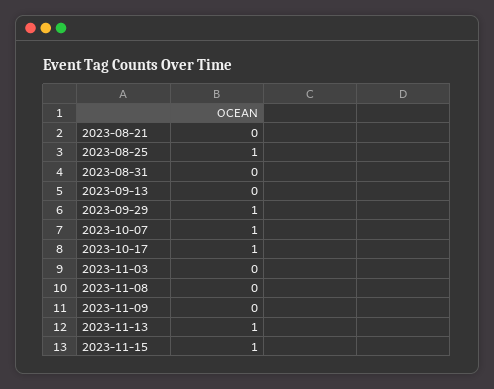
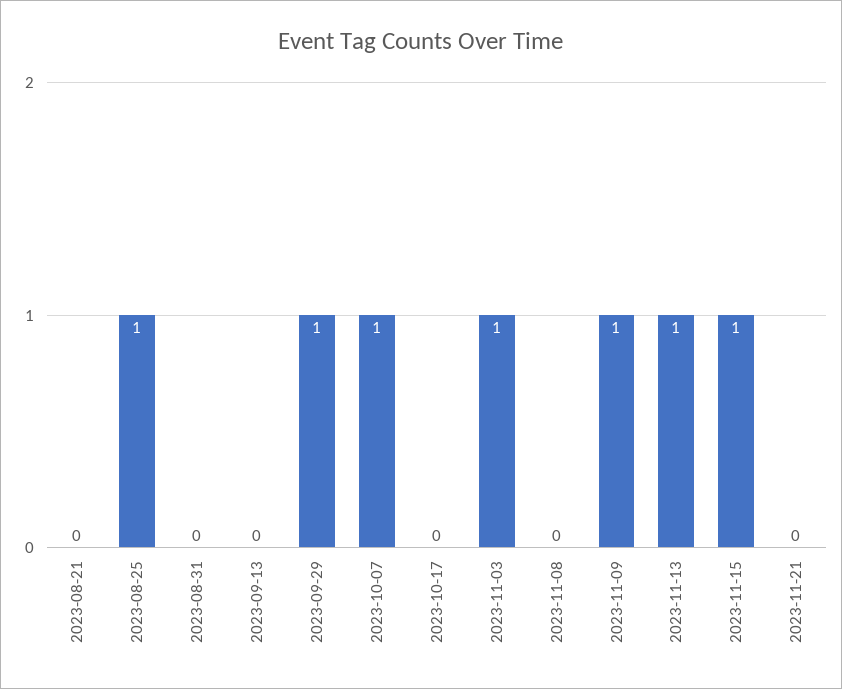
2023-10-17: 1 -> 0
2023-11-03: 0 -> 1
2023-11-09: 0 -> 1
2023-11-21: none -> 0

